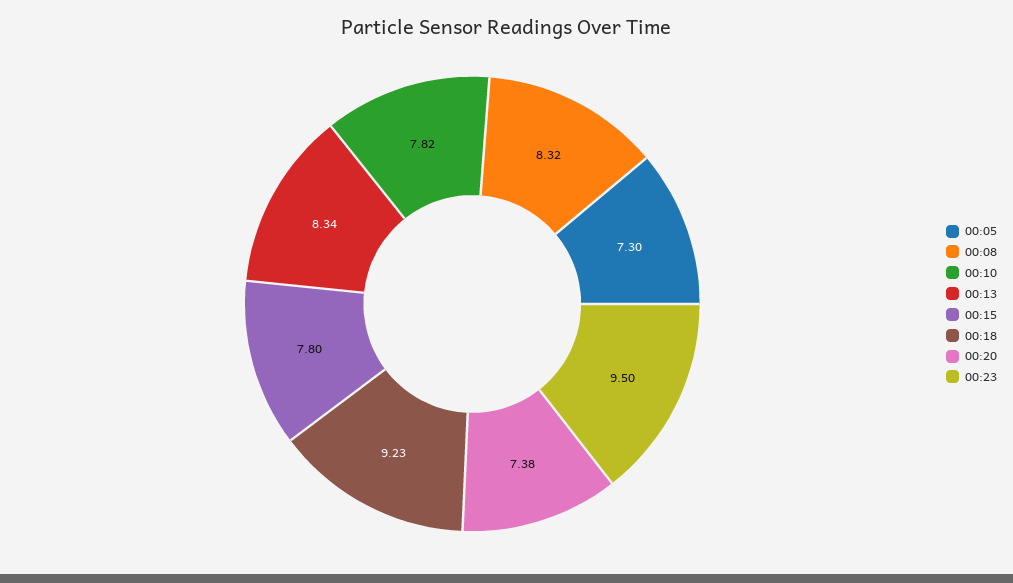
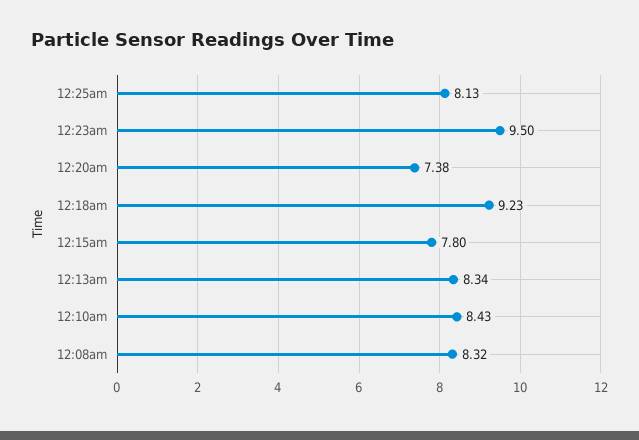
00:05: 7.3 -> none
00:10: 7.82 -> 8.43
12:25am: none -> 8.13

